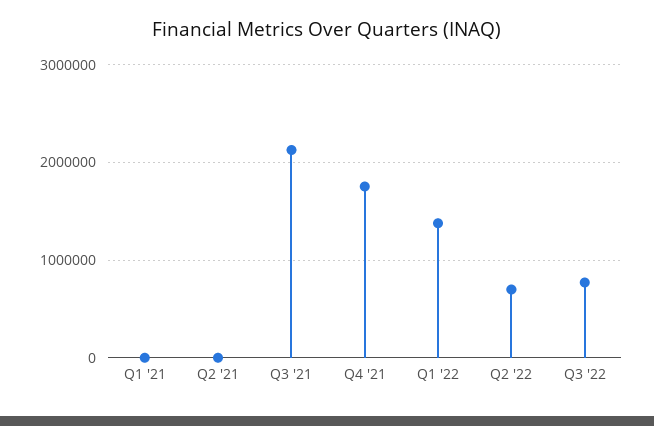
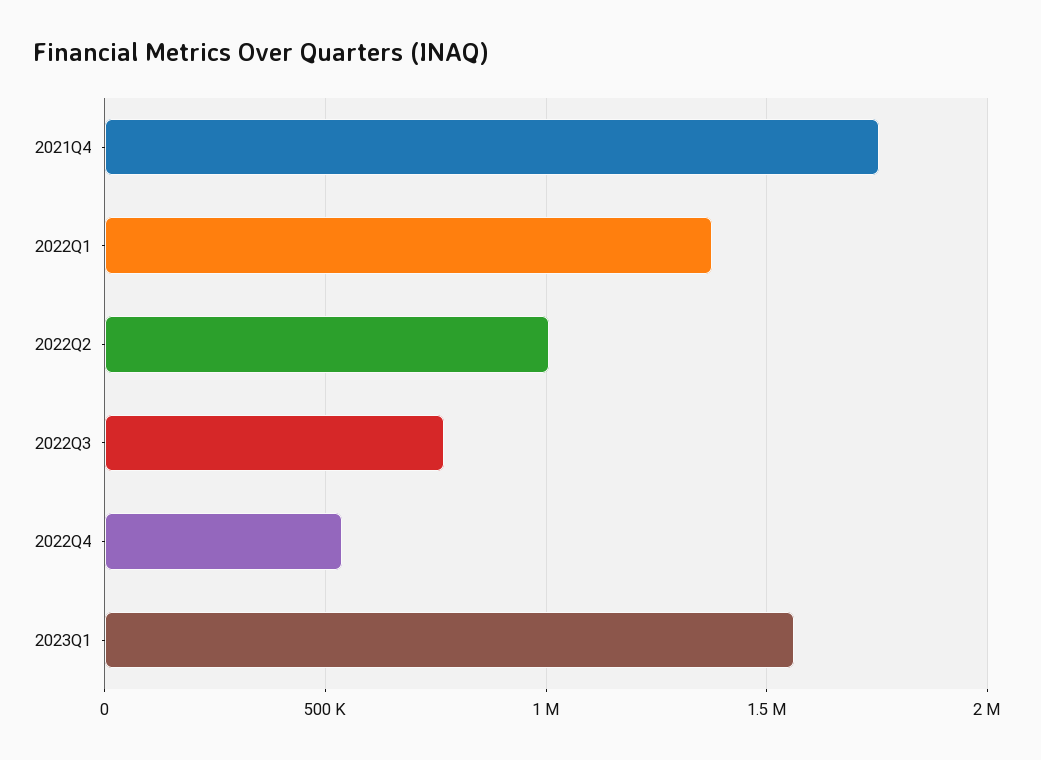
Q1 '21: 0 -> none
Q2 '21: 0 -> none
Q3 '21: 2100000 -> none
Q2 '22: 700000 -> 1000000
2022Q4: none -> 550000
2023Q1: none -> 1550000

